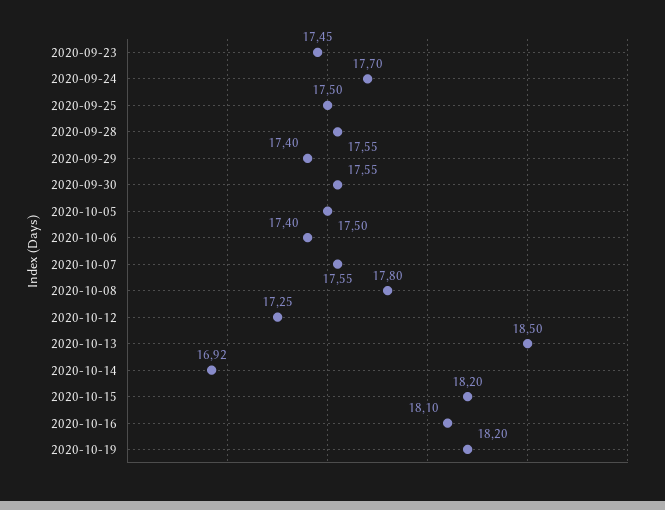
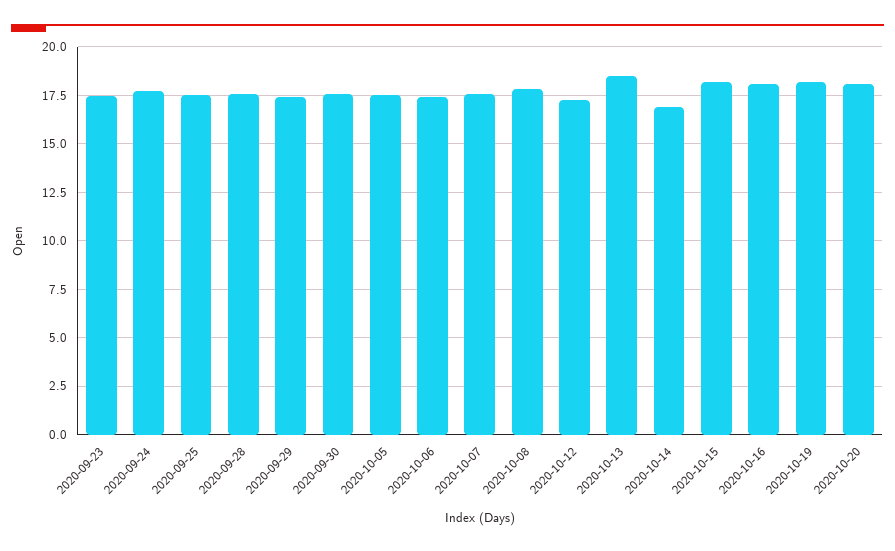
2020-10-20: none -> 18

